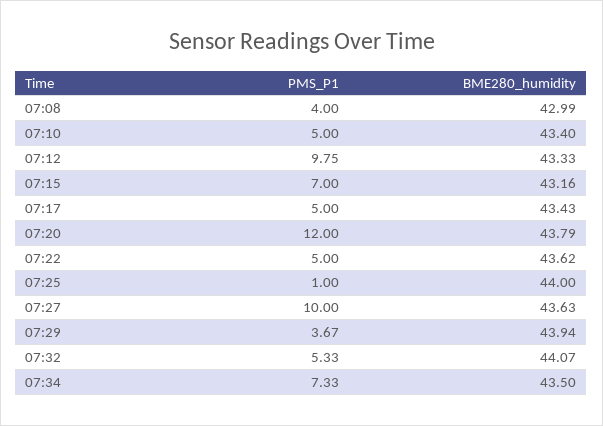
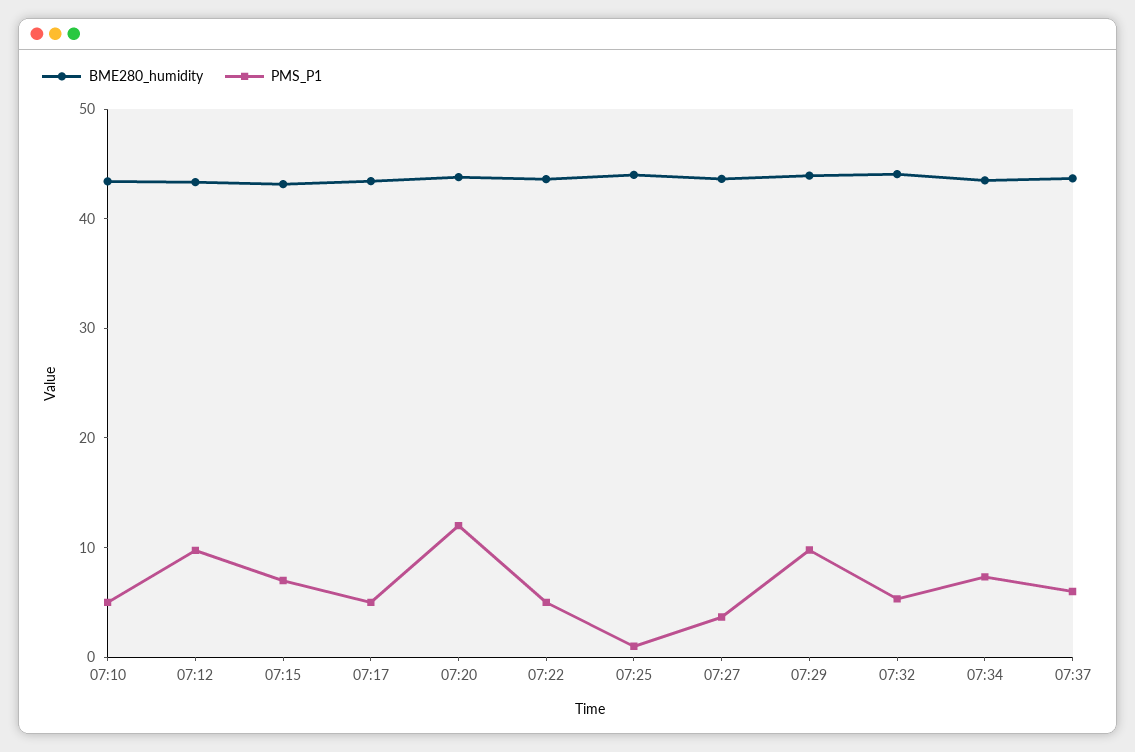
PMS_P1, 07:08: 4 -> none
BME280_humidity, 07:08: 42.99 -> none
PMS_P1, 07:27: 10 -> 4
PMS_P1, 07:29: 3.67 -> 10
BME280_humidity, 07:37: none -> 44
PMS_P1, 07:37: none -> 6

